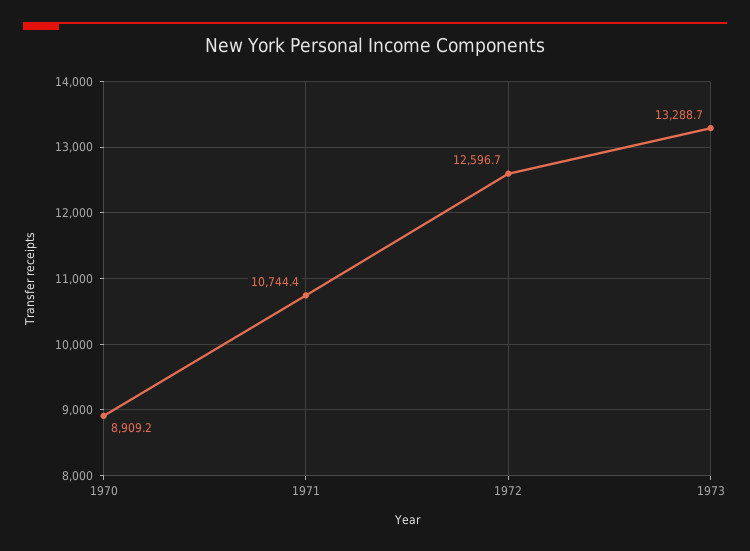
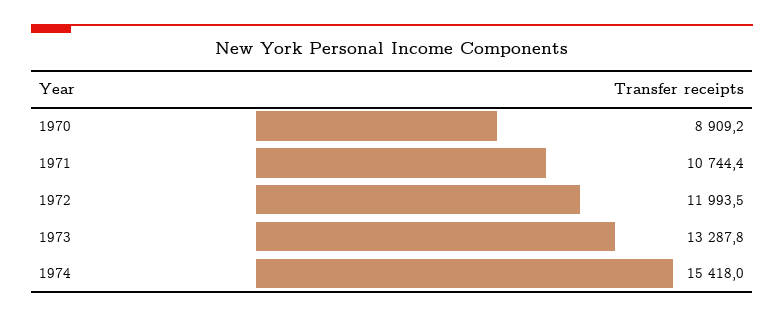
1972: 12596.7 -> 11993.5
1973: 13288.7 -> 13287.8
1974: none -> 15418

